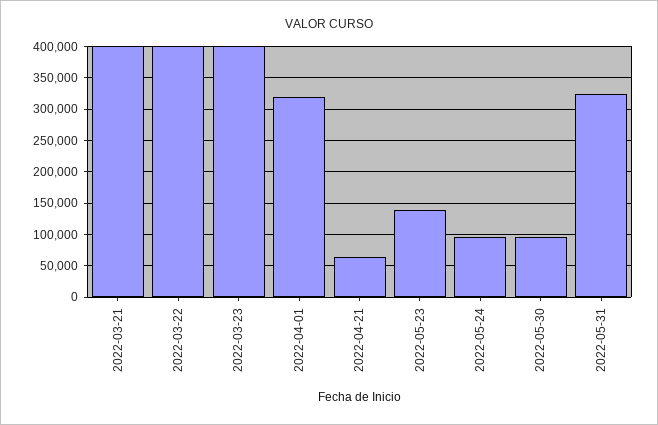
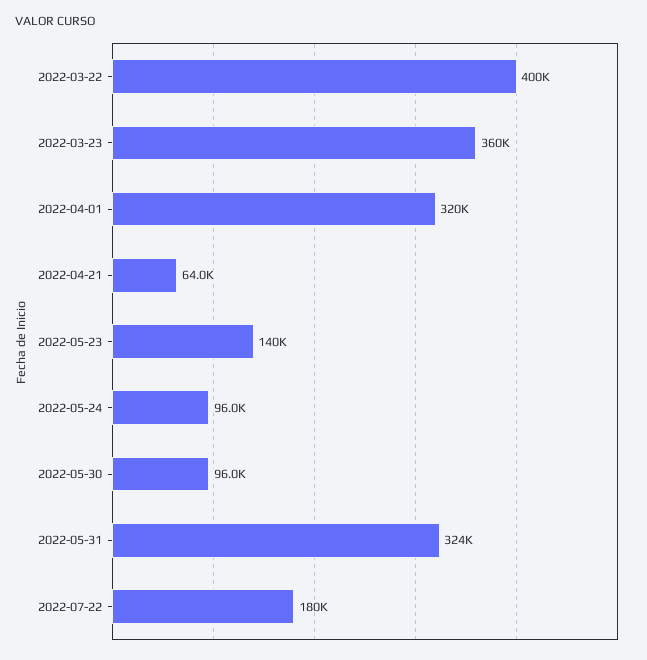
2022-03-21: 400000 -> none
2022-03-23: 400000 -> 360000
2022-07-22: none -> 180000

